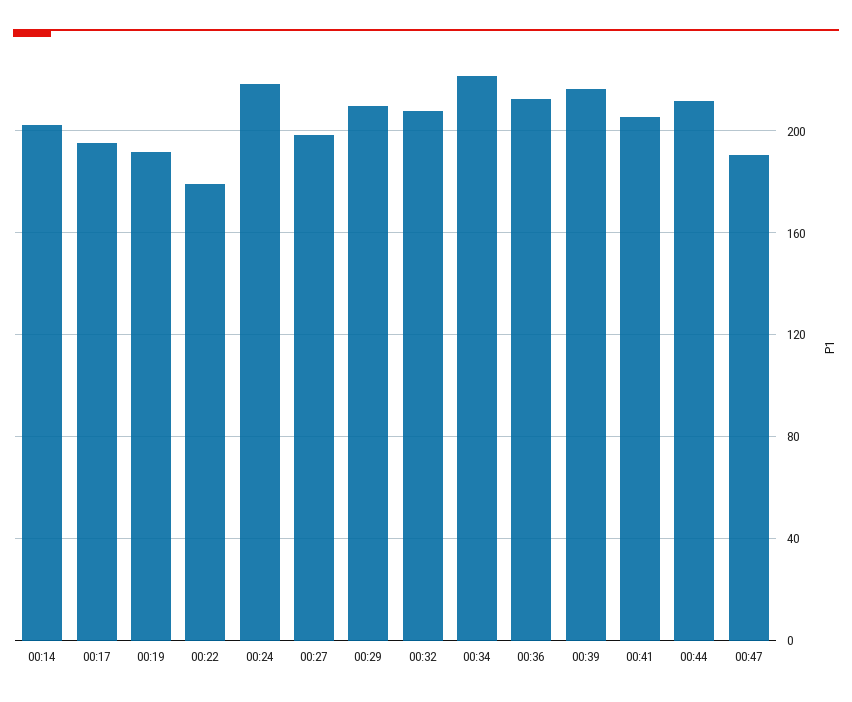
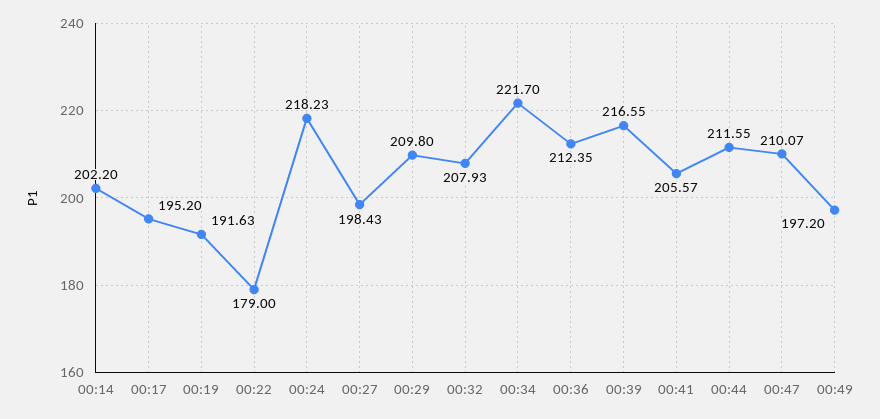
00:47: 190 -> 210.07
00:49: none -> 197.2

